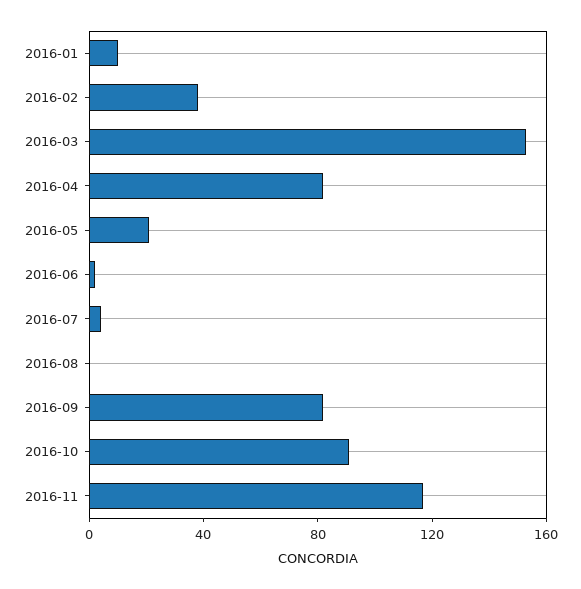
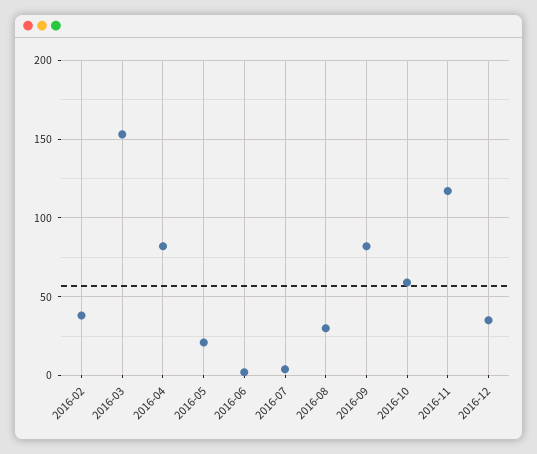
2016-01: 10 -> none
2016-08: 0 -> 30
2016-10: 90 -> 60
2016-12: none -> 35

